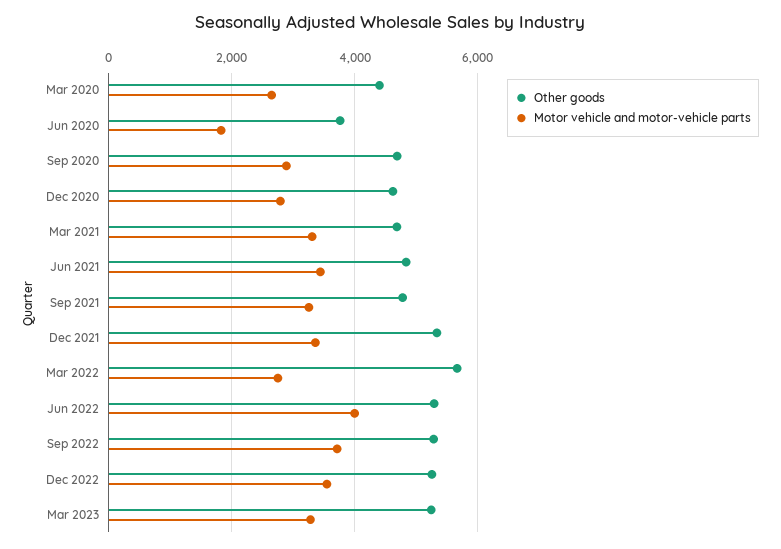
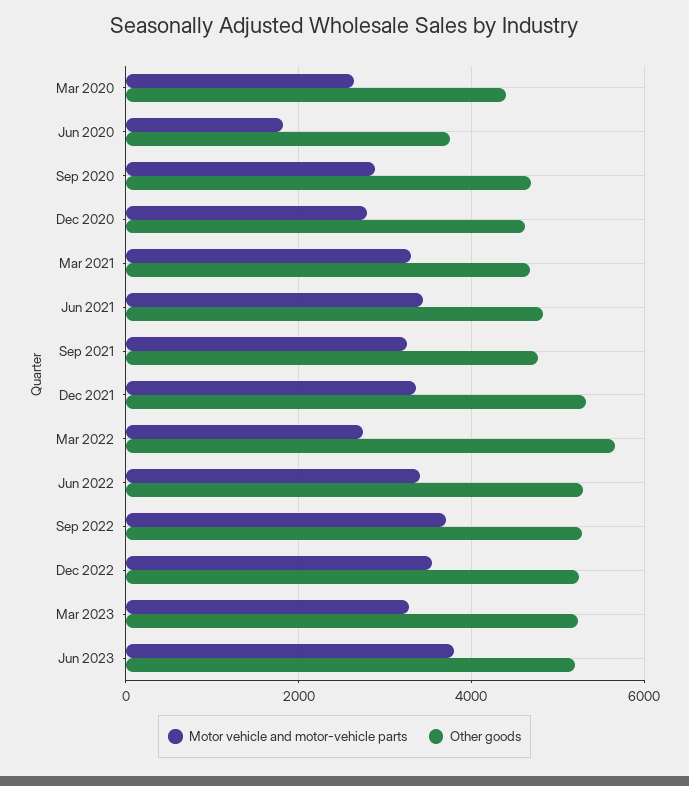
Motor vehicle and motor-vehicle parts, Jun 2022: 4000 -> 3400
Motor vehicle and motor-vehicle parts, Jun 2023: none -> 3800
Other goods, Jun 2023: none -> 5200

